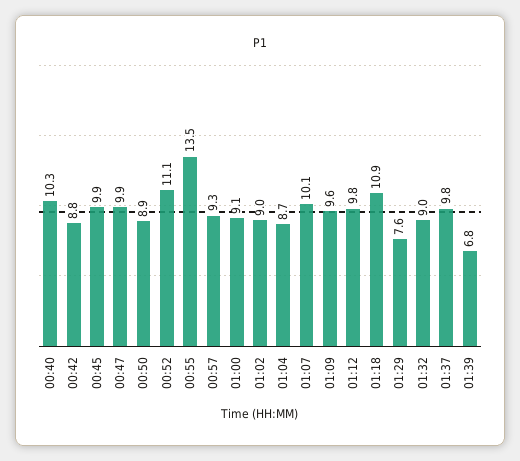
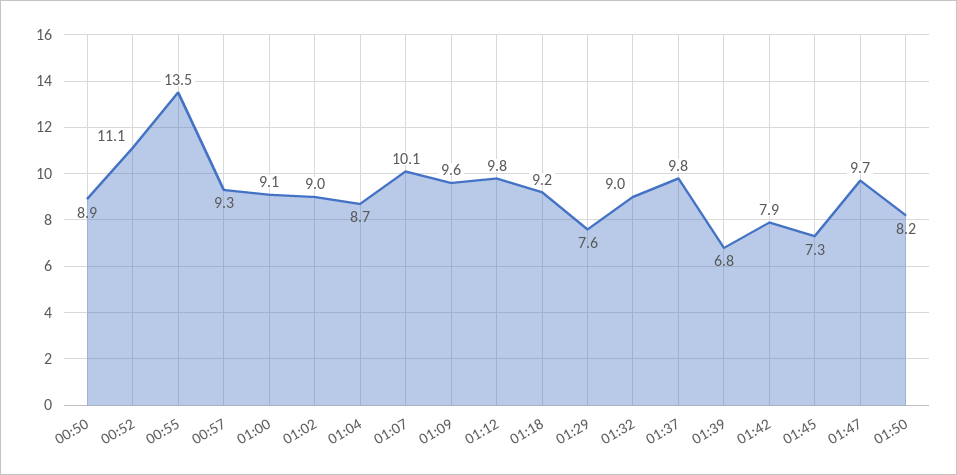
00:40: 10.3 -> none
00:42: 8.8 -> none
00:45: 9.9 -> none
00:47: 9.9 -> none
01:18: 10.9 -> 9.2
01:42: none -> 7.9
01:45: none -> 7.3
01:47: none -> 9.7
01:50: none -> 8.2

